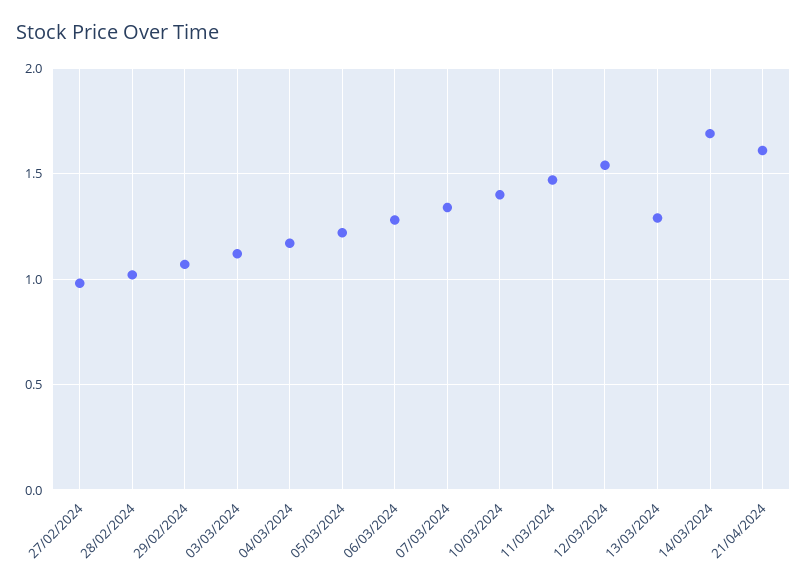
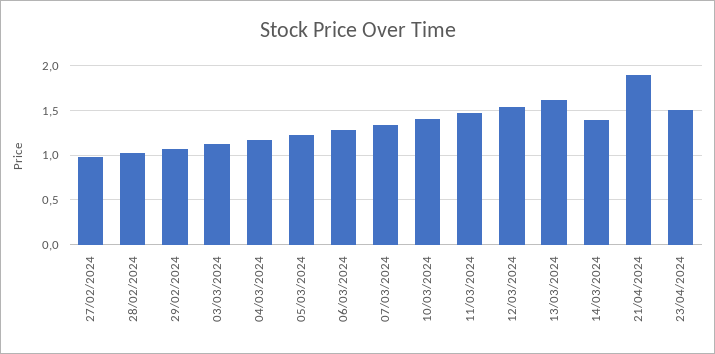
13/03/2024: 1.3 -> 1.6
14/03/2024: 1.7 -> 1.4
21/04/2024: 1.6 -> 1.9
23/04/2024: none -> 1.5

